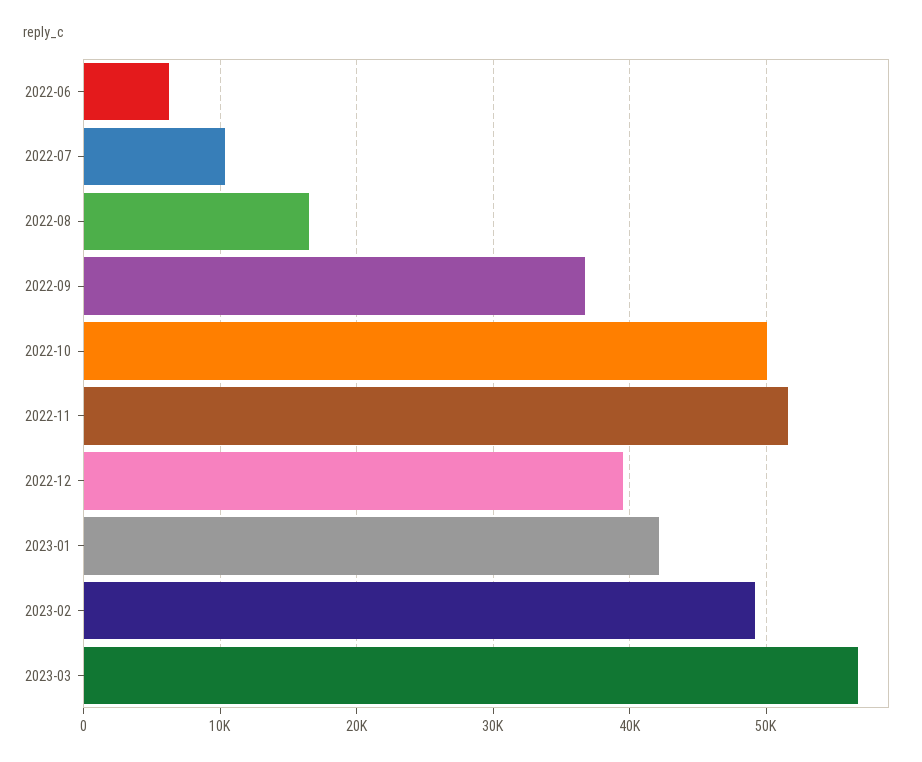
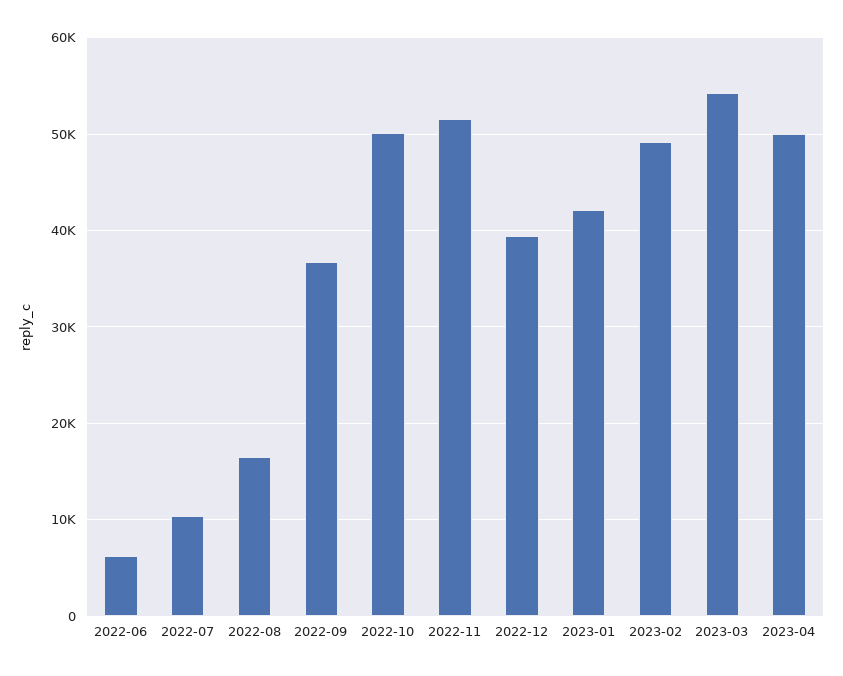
2023-03: 57000 -> 54000
2023-04: none -> 50000

